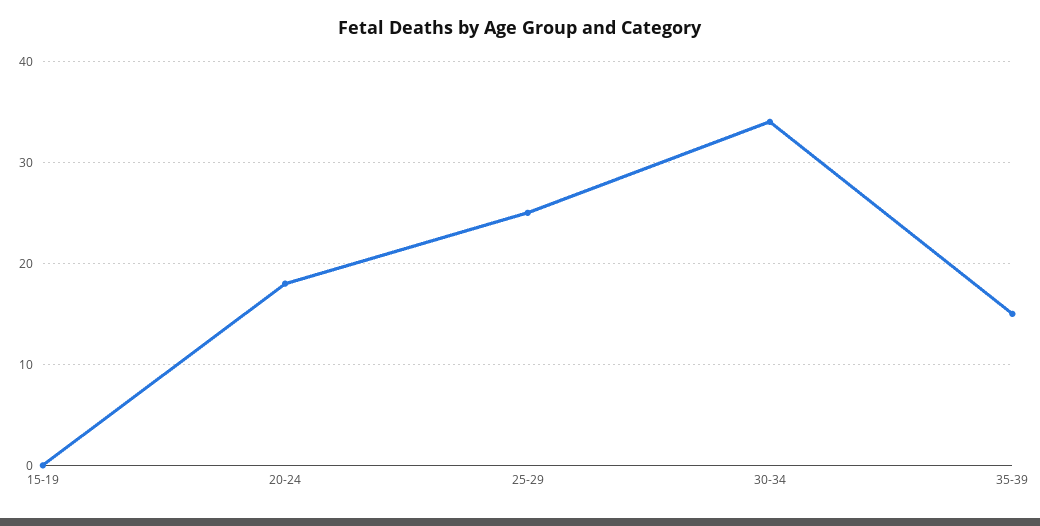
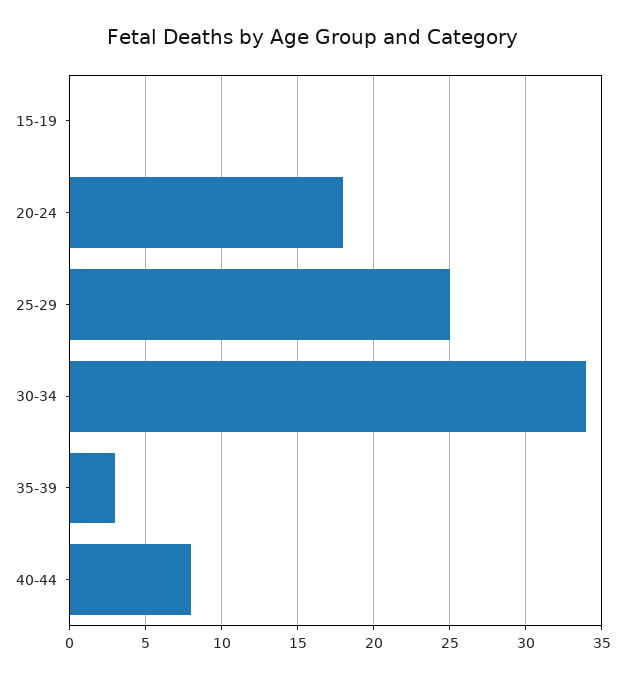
35-39: 15 -> 3
40-44: none -> 8

